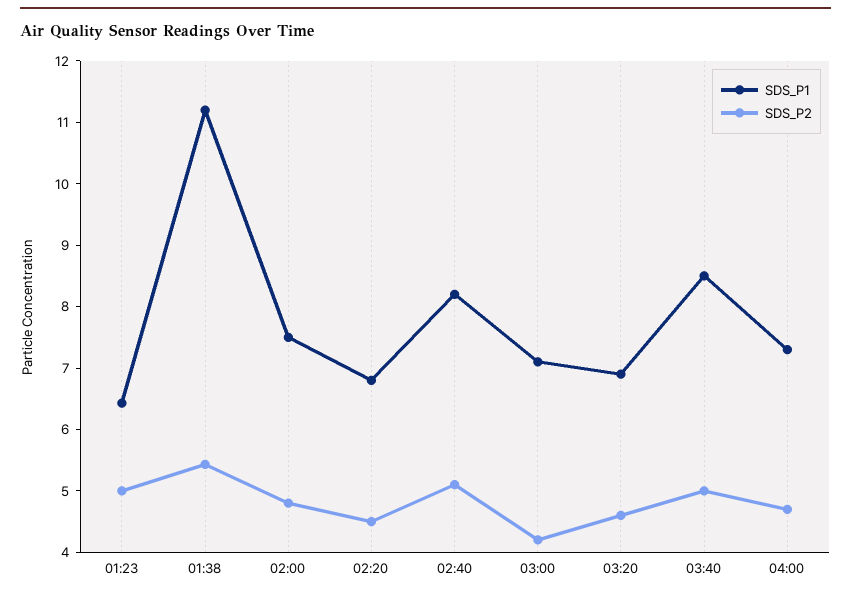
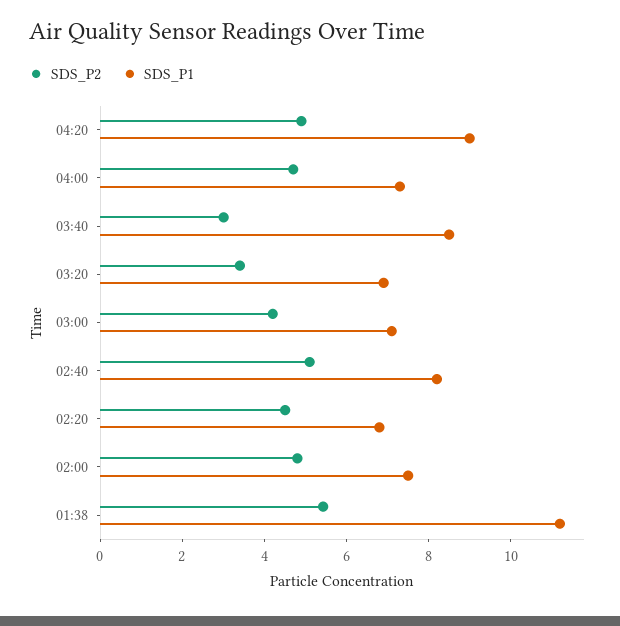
SDS_P1, 01:23: 6.4 -> none
SDS_P2, 01:23: 5 -> none
SDS_P2, 03:20: 4.6 -> 3.5
SDS_P2, 03:40: 5 -> 3
SDS_P2, 04:20: none -> 5
SDS_P1, 04:20: none -> 9

